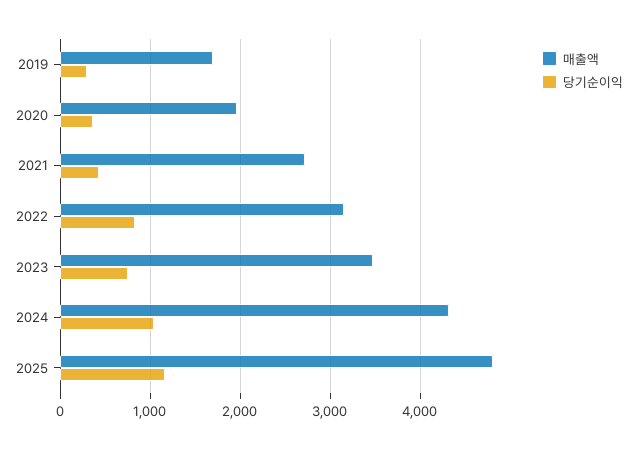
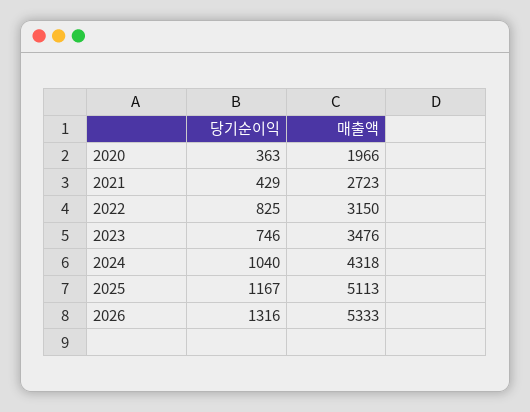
매출액, 2019: 1700 -> none
당기순이익, 2019: 300 -> none
매출액, 2025: 4800 -> 5113
당기순이익, 2026: none -> 1316
매출액, 2026: none -> 5333

